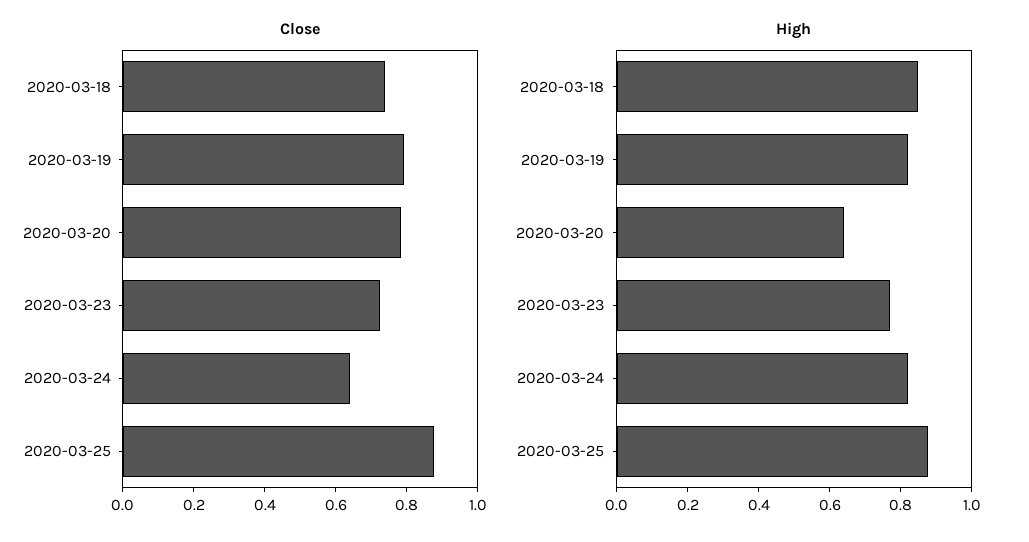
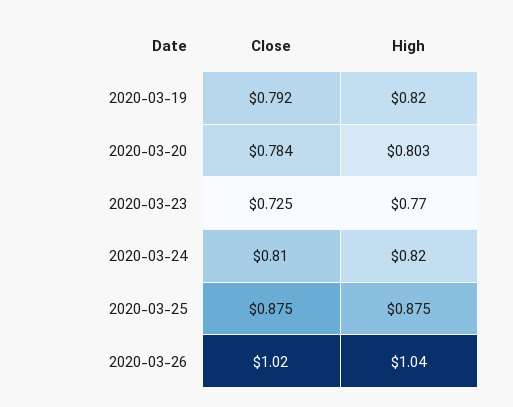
Close, 2020-03-18: 0.75 -> none
Close, 2020-03-24: 0.65 -> 0.81
High, 2020-03-18: 0.85 -> none
High, 2020-03-20: 0.65 -> 0.803
Close, 2020-03-26: none -> 1.02
High, 2020-03-26: none -> 1.04

